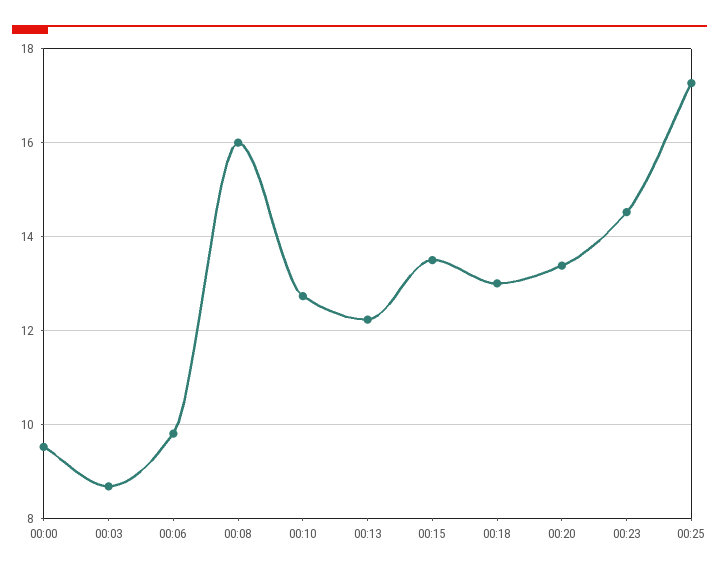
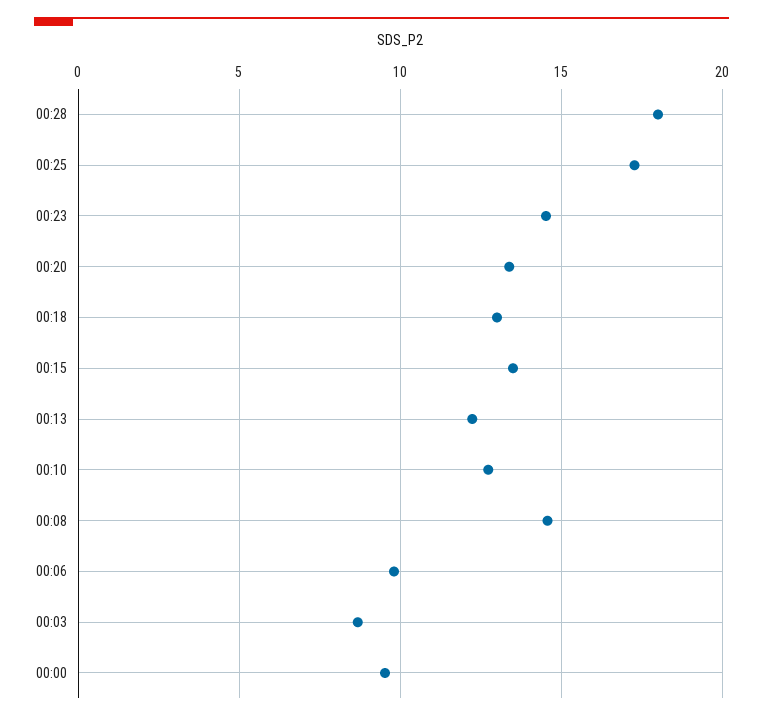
00:08: 16 -> 14.5
00:28: none -> 18

